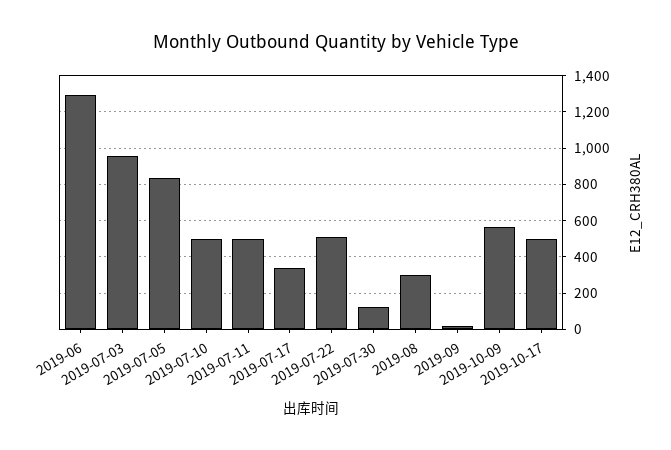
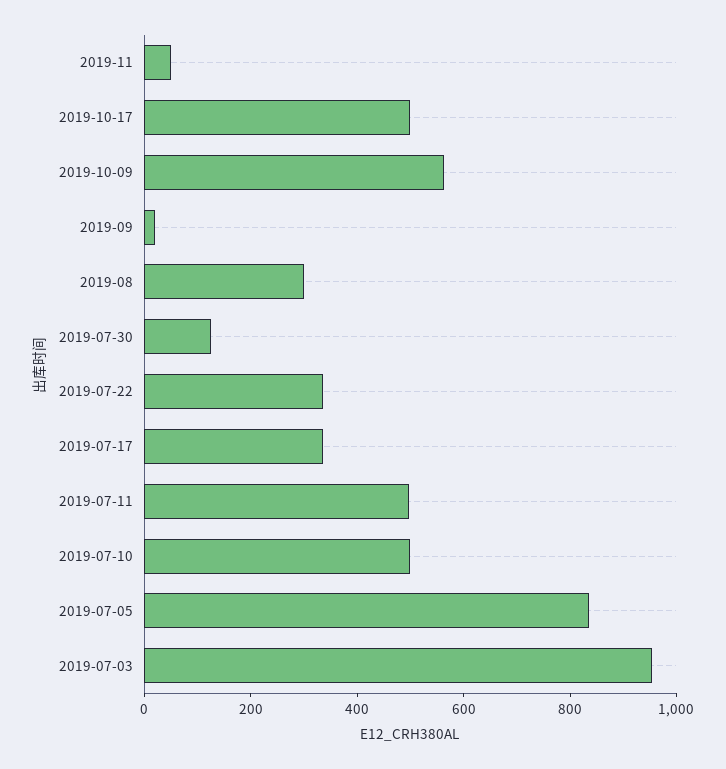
2019-06: 1300 -> none
2019-07-22: 500 -> 350
2019-11: none -> 50

